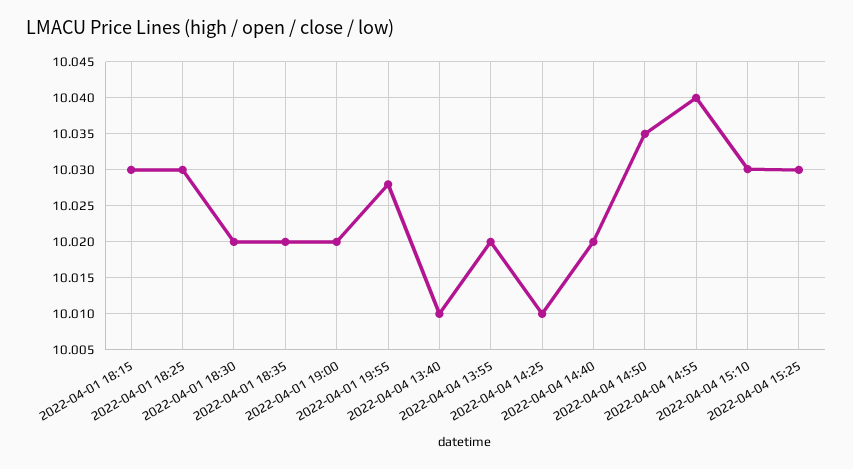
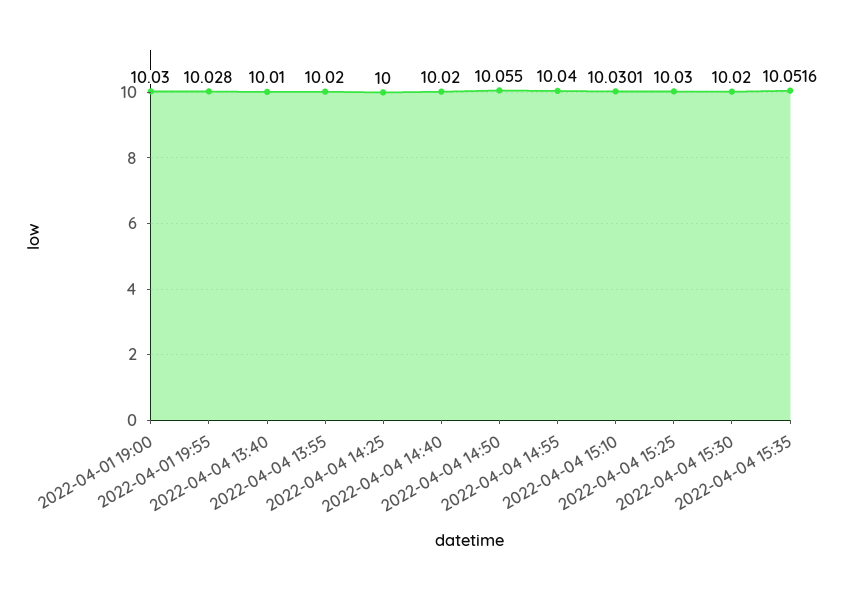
2022-04-01 18:15: 10.03 -> none
2022-04-01 18:25: 10.03 -> none
2022-04-01 18:30: 10.02 -> none
2022-04-01 18:35: 10.02 -> none
2022-04-01 19:00: 10.02 -> 10.03
2022-04-04 14:25: 10.01 -> 10
2022-04-04 14:50: 10.035 -> 10.055
2022-04-04 15:30: none -> 10.02
2022-04-04 15:35: none -> 10.0516

